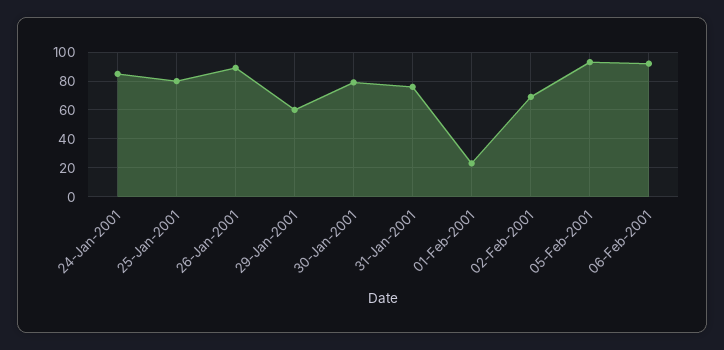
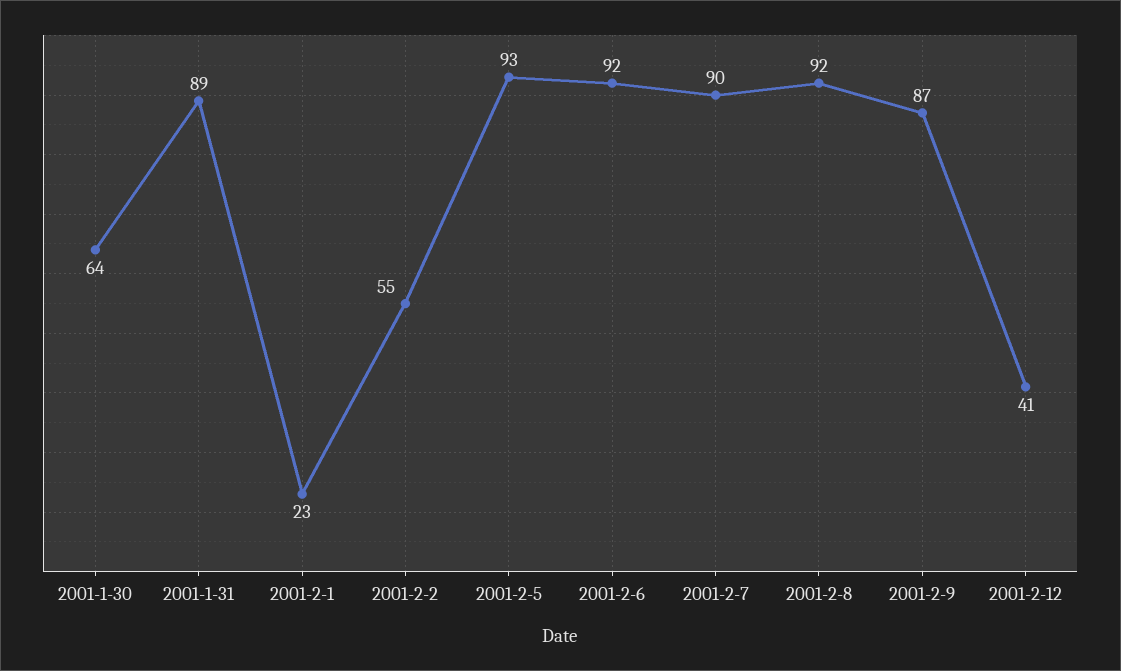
24-Jan-2001: 85 -> none
25-Jan-2001: 80 -> none
26-Jan-2001: 90 -> none
29-Jan-2001: 60 -> none
30-Jan-2001: 80 -> 64
31-Jan-2001: 75 -> 89
02-Feb-2001: 70 -> 55
2001-2-7: none -> 90
2001-2-8: none -> 92
2001-2-9: none -> 87
2001-2-12: none -> 41

